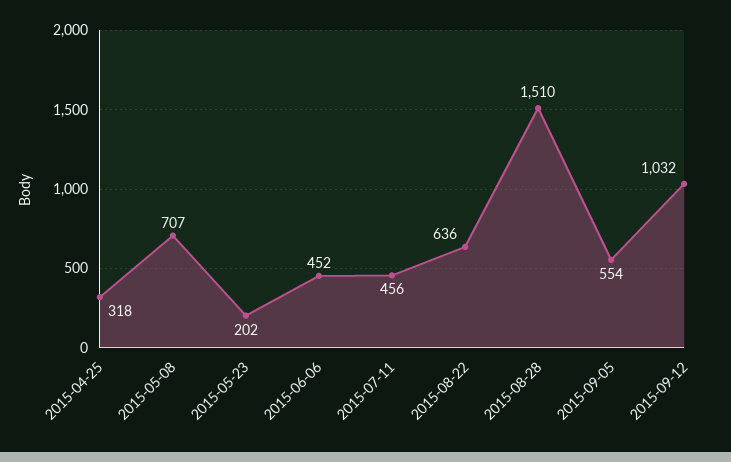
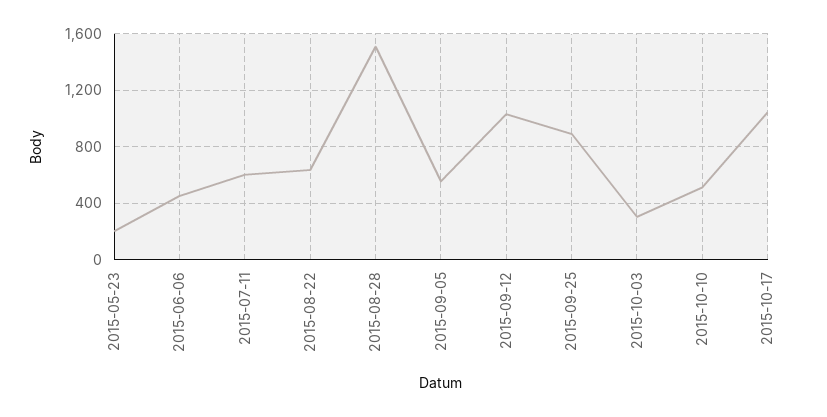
2015-04-25: 318 -> none
2015-05-08: 707 -> none
2015-07-11: 456 -> 600
2015-09-25: none -> 900
2015-10-03: none -> 300
2015-10-10: none -> 500
2015-10-17: none -> 1050

